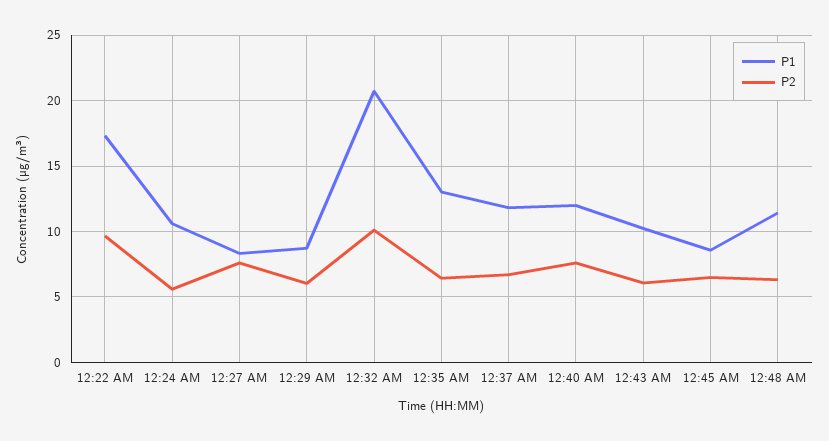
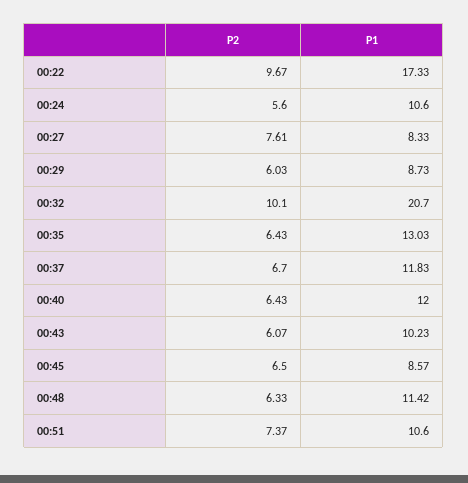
P2, 12:40 AM: 7.5 -> 6.43
P2, 00:51: none -> 7.37
P1, 00:51: none -> 10.6

